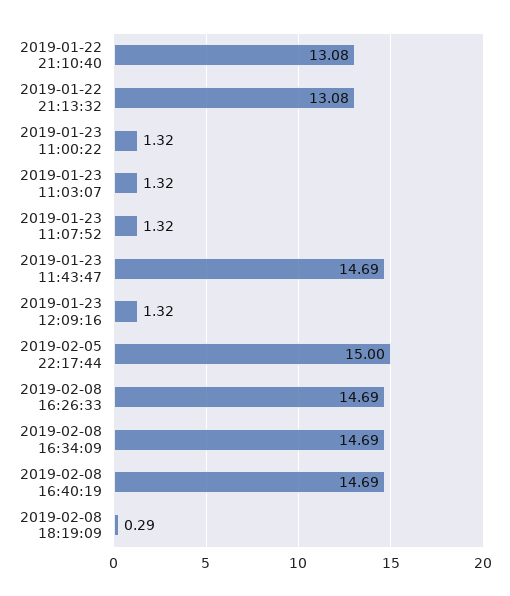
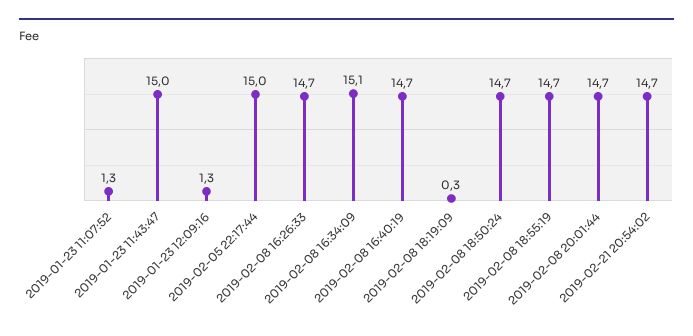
2019-01-22 21:10:40: 13.08 -> none
2019-01-22 21:13:32: 13.08 -> none
2019-01-23 11:00:22: 1.32 -> none
2019-01-23 11:03:07: 1.32 -> none
2019-01-23 11:43:47: 14.69 -> 15
2019-02-08 16:34:09: 14.69 -> 15.1
2019-02-08 18:50:24: none -> 14.7
2019-02-08 18:55:19: none -> 14.7
2019-02-08 20:01:44: none -> 14.7
2019-02-21 20:54:02: none -> 14.7

